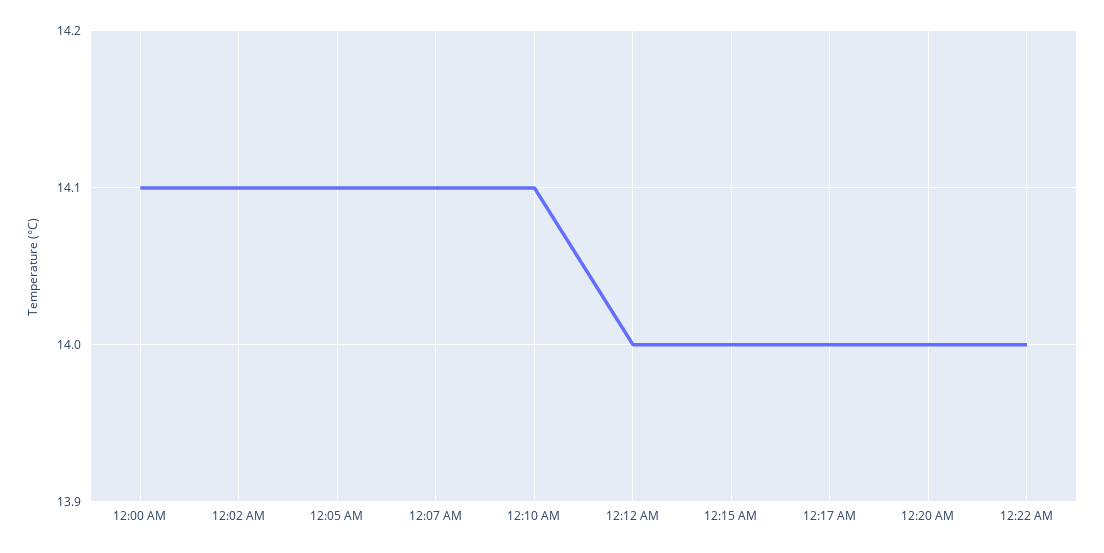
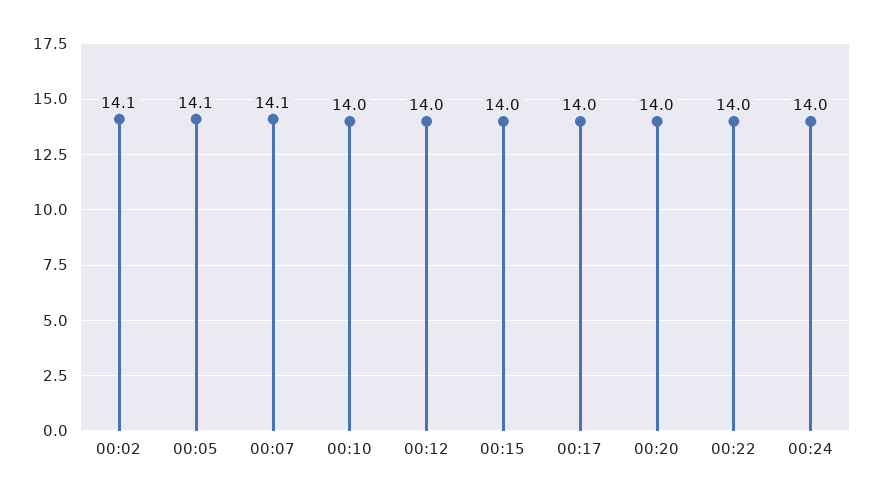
12:00 AM: 14.1 -> none
12:10 AM: 14.1 -> 14
00:24: none -> 14

